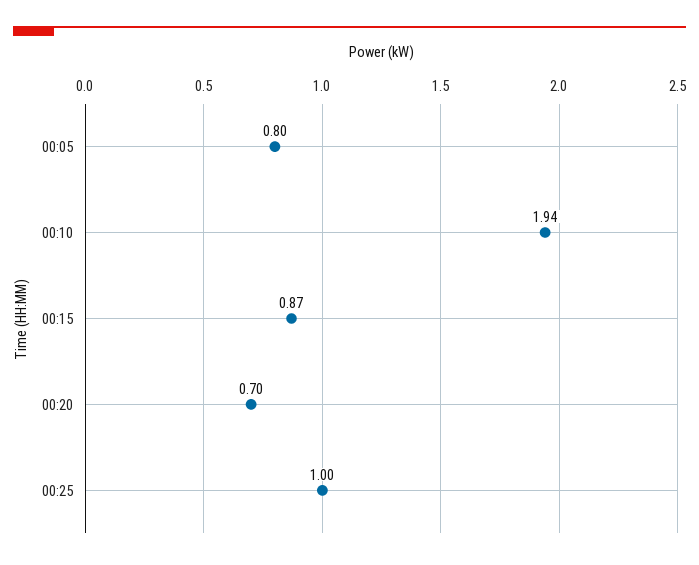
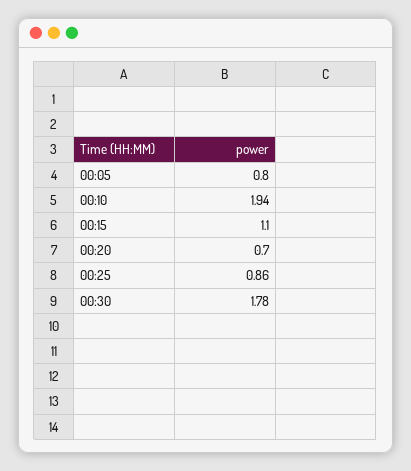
00:15: 0.87 -> 1.1
00:25: 1 -> 0.86
00:30: none -> 1.78

